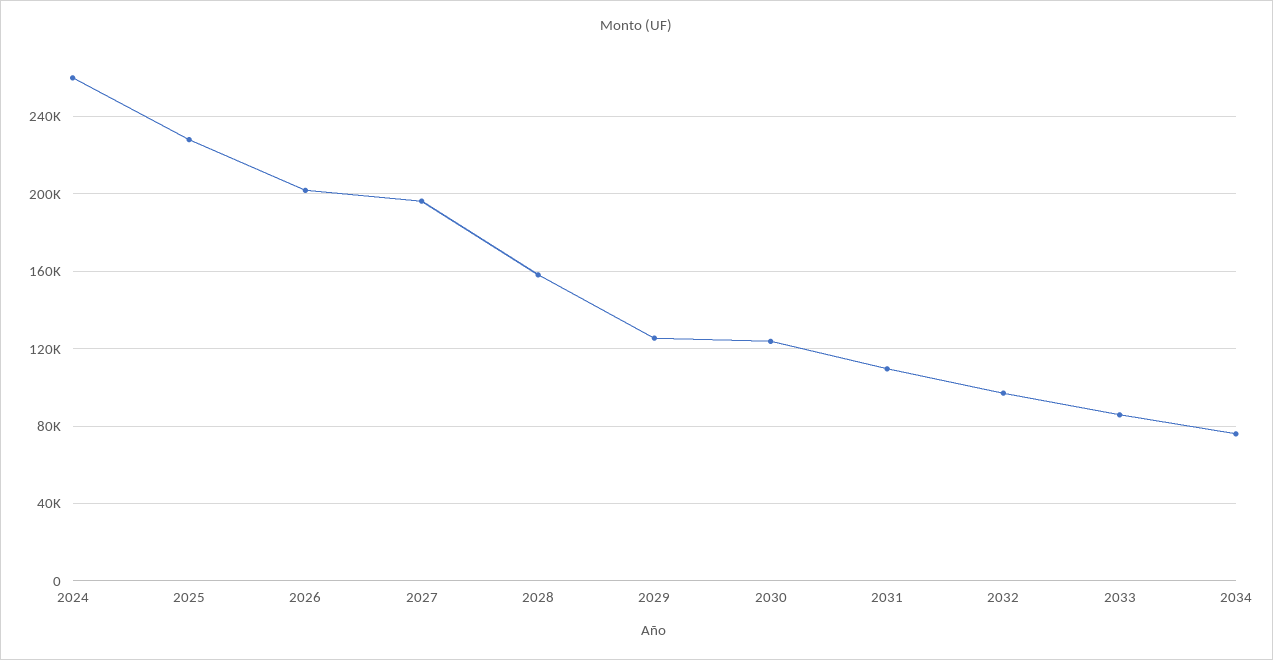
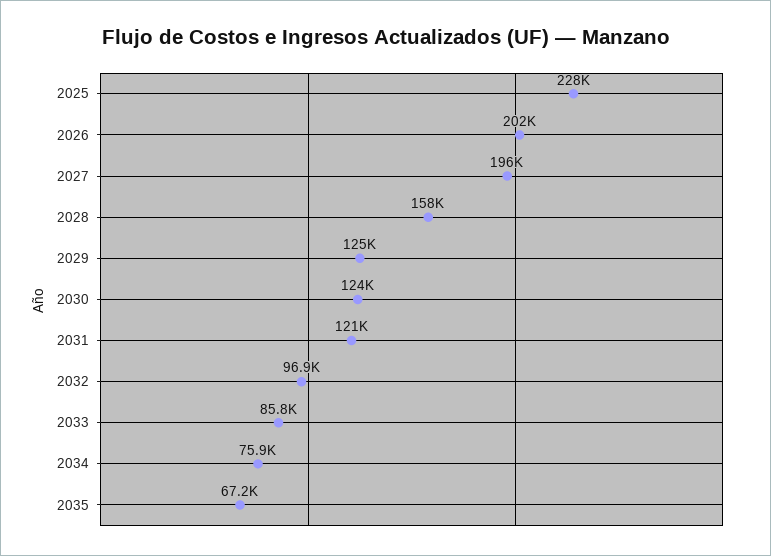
2024: 260000 -> none
2031: 110000 -> 121000
2035: none -> 67200

